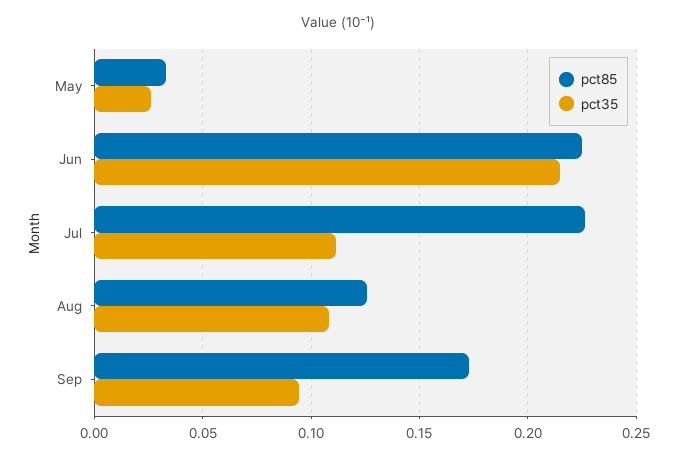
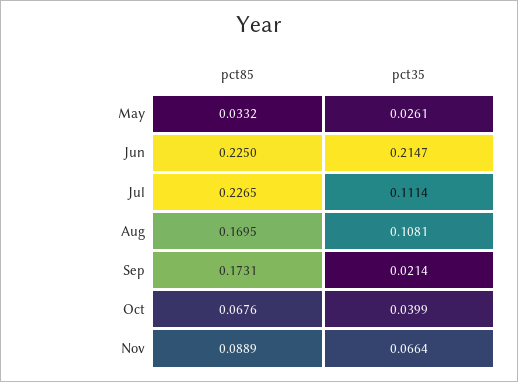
pct85, Aug: 0.125 -> 0.1695
pct35, Sep: 0.095 -> 0.0214
pct85, Oct: none -> 0.0676
pct35, Oct: none -> 0.0399
pct85, Nov: none -> 0.0889
pct35, Nov: none -> 0.0664

